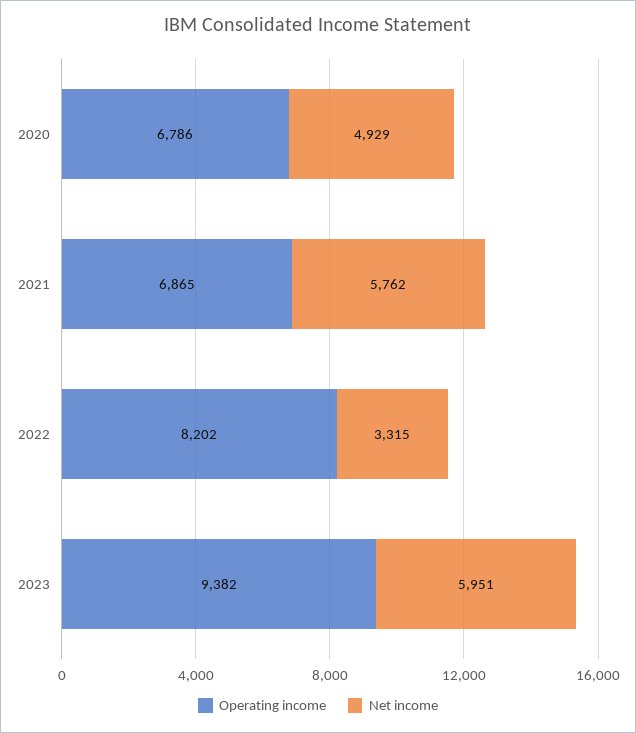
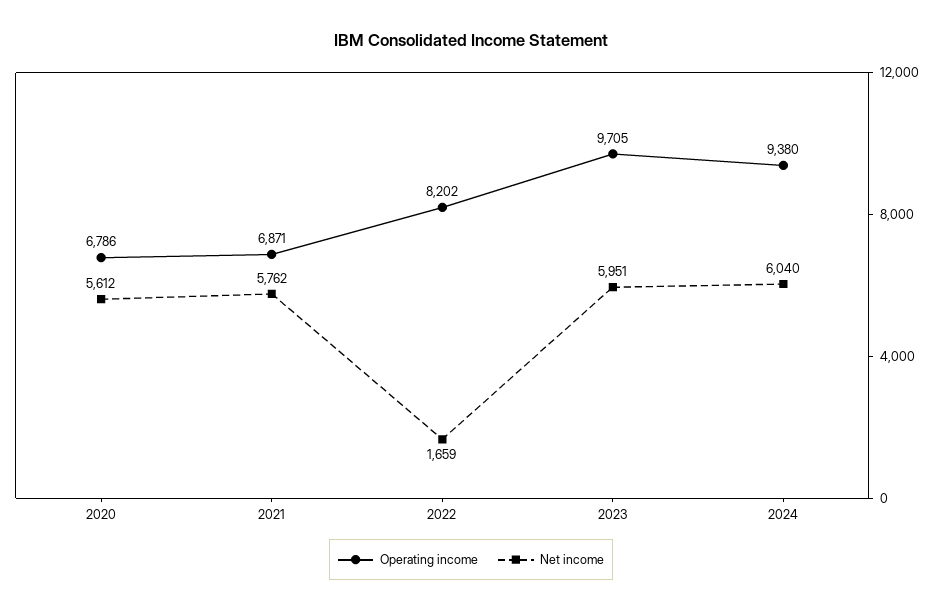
Net income, 2020: 4929 -> 5612
Operating income, 2021: 6865 -> 6871
Net income, 2022: 3315 -> 1659
Operating income, 2023: 9382 -> 9705
Operating income, 2024: none -> 9380
Net income, 2024: none -> 6040

